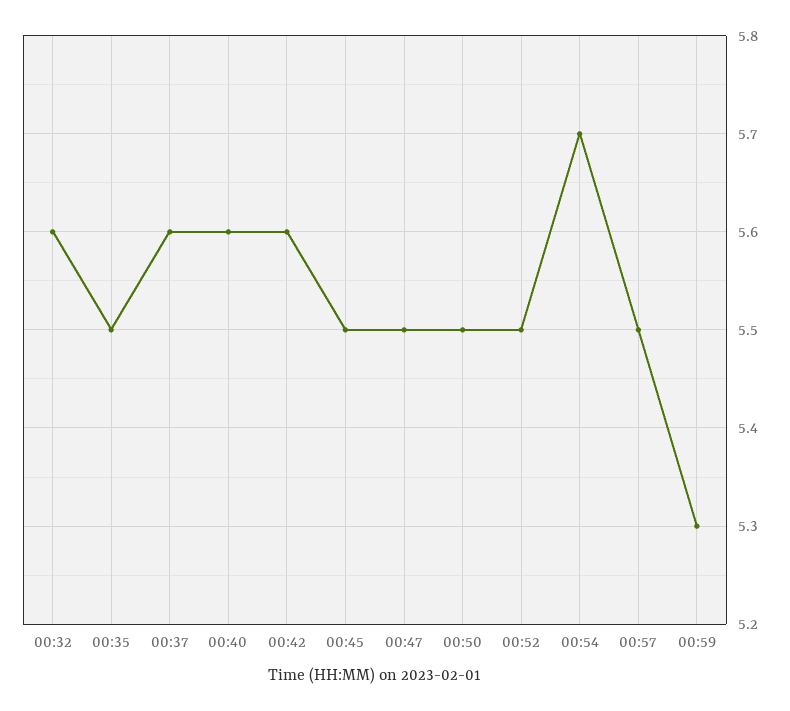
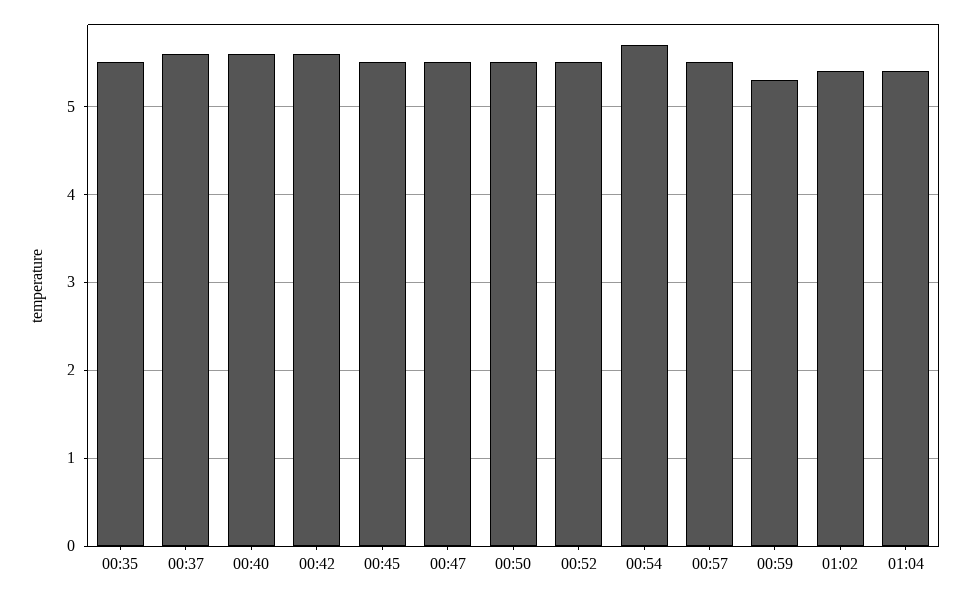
00:32: 5.6 -> none
01:02: none -> 5.4
01:04: none -> 5.4

